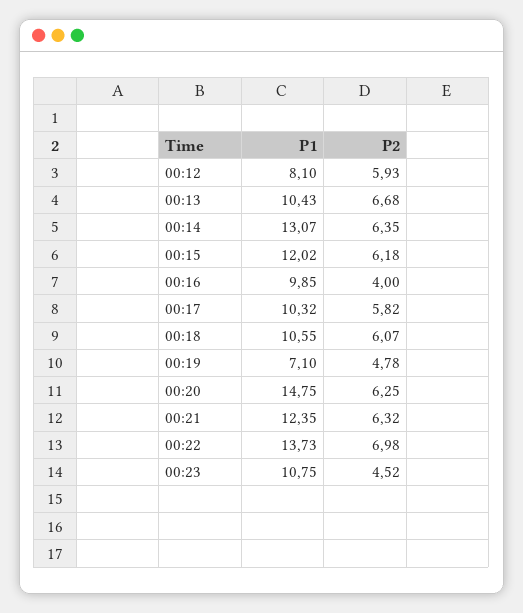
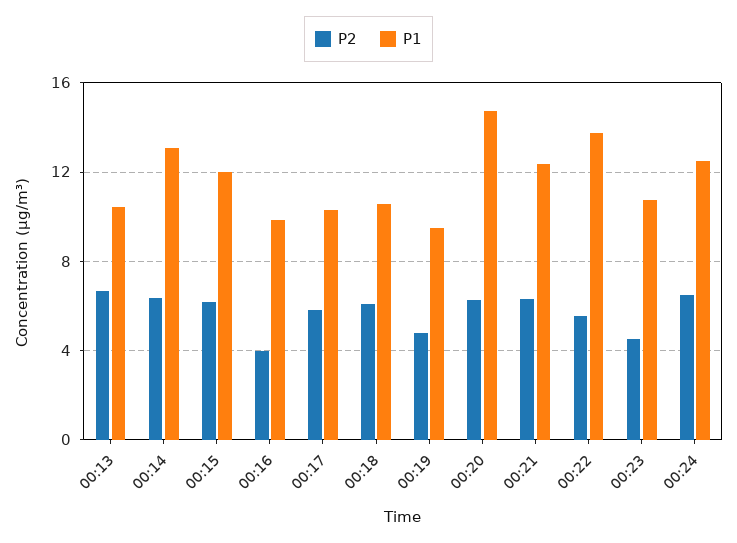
P1, 00:12: 8.1 -> none
P2, 00:12: 5.93 -> none
P1, 00:19: 7.1 -> 9.5
P2, 00:22: 6.98 -> 5.5
P2, 00:24: none -> 6.5
P1, 00:24: none -> 12.5

